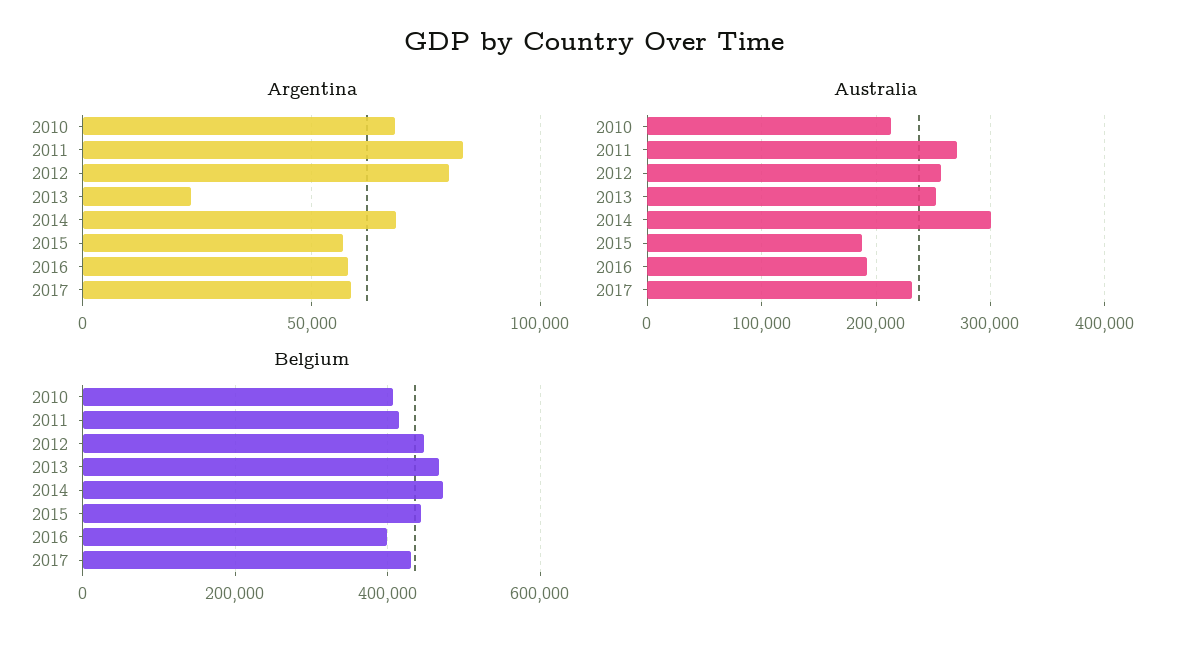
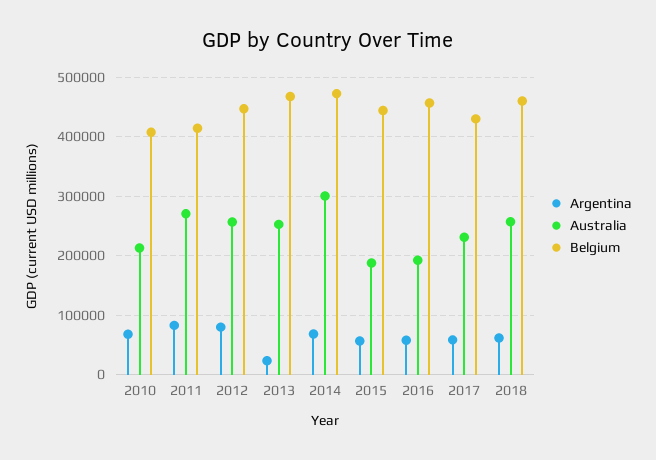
Belgium, 2016: 400000 -> 460000
Argentina, 2018: none -> 60000
Australia, 2018: none -> 260000
Belgium, 2018: none -> 460000

